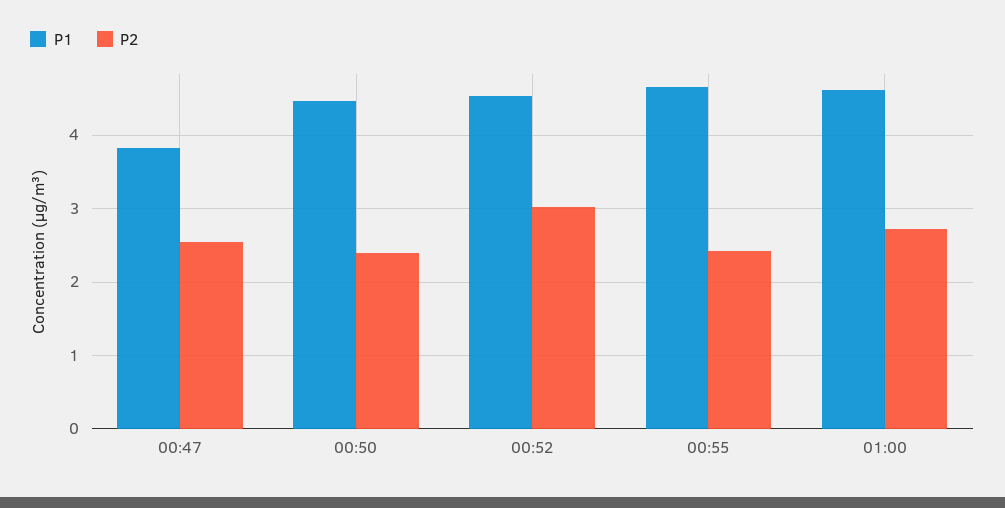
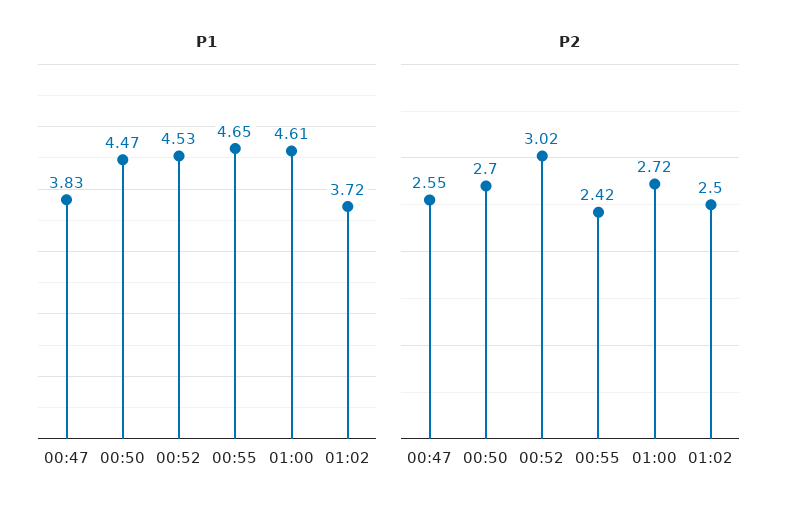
P2, 00:50: 2.4 -> 2.7
P1, 01:02: none -> 3.72
P2, 01:02: none -> 2.5

